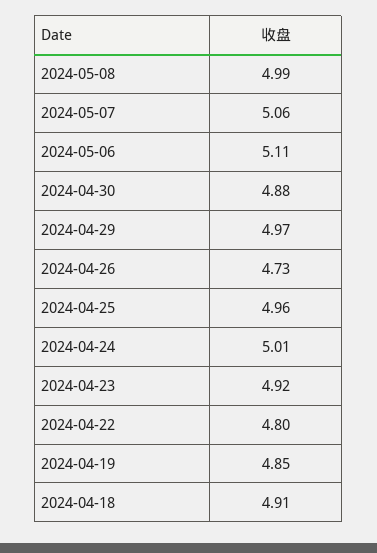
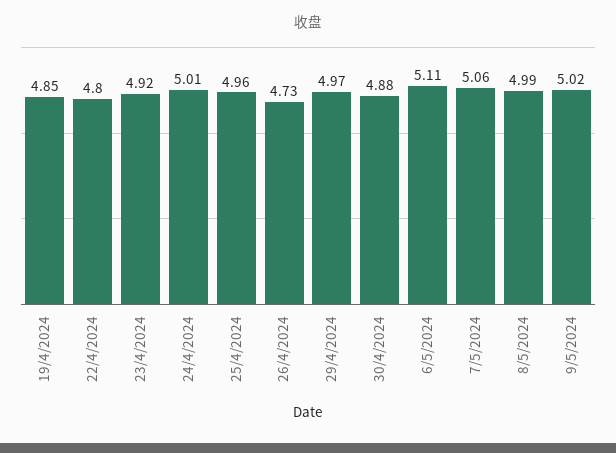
2024-04-18: 4.91 -> none
9/5/2024: none -> 5.02

